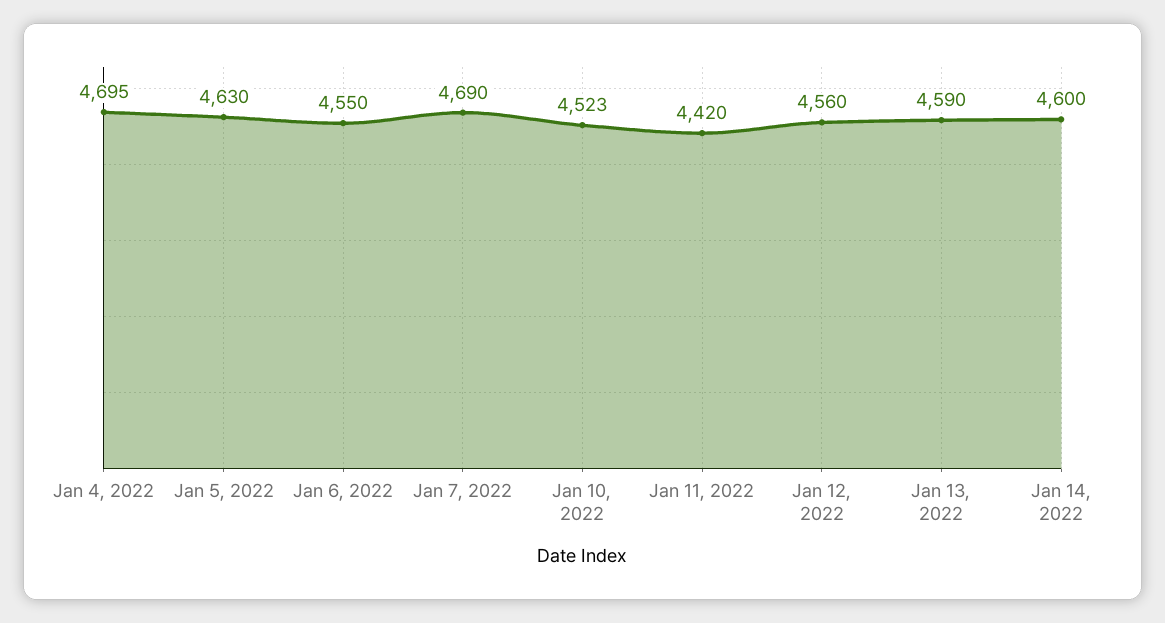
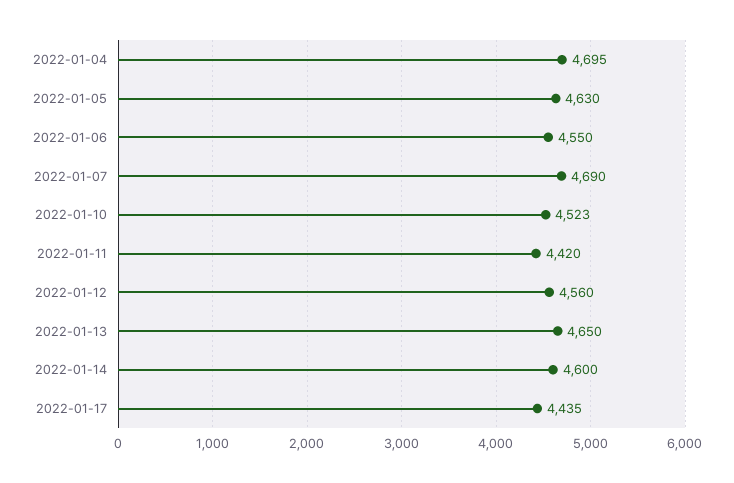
Jan 13, 2022: 4590 -> 4650
2022-01-17: none -> 4435

